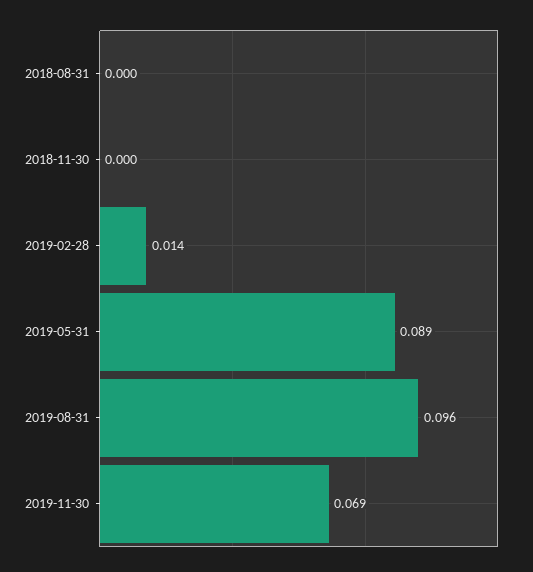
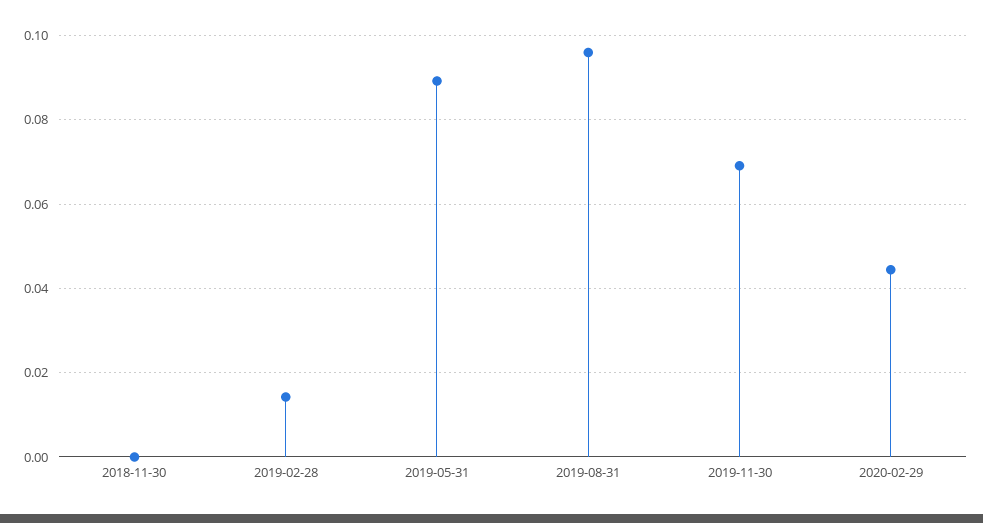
2018-08-31: 0 -> none
2020-02-29: none -> 0.044

